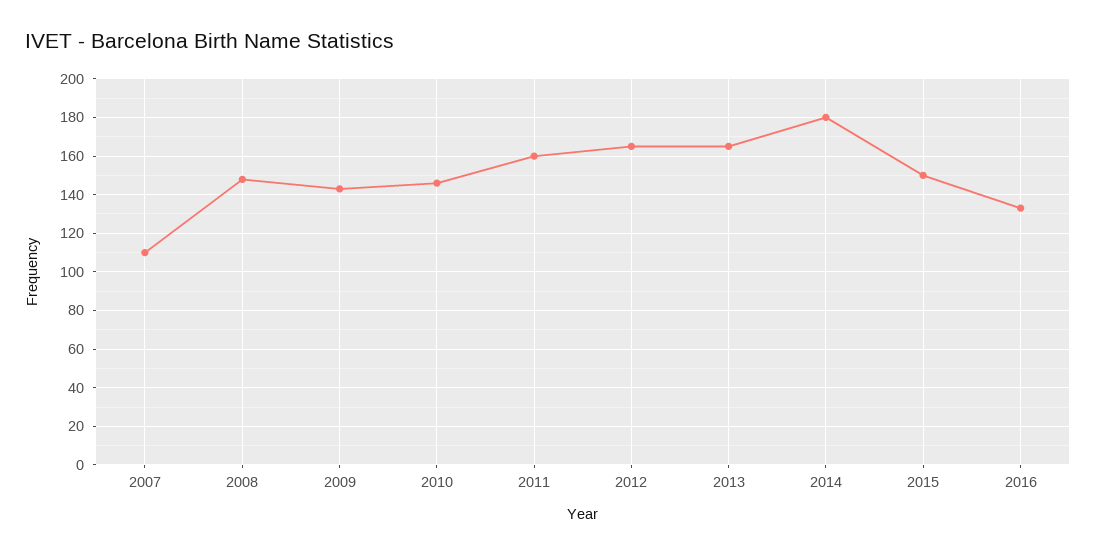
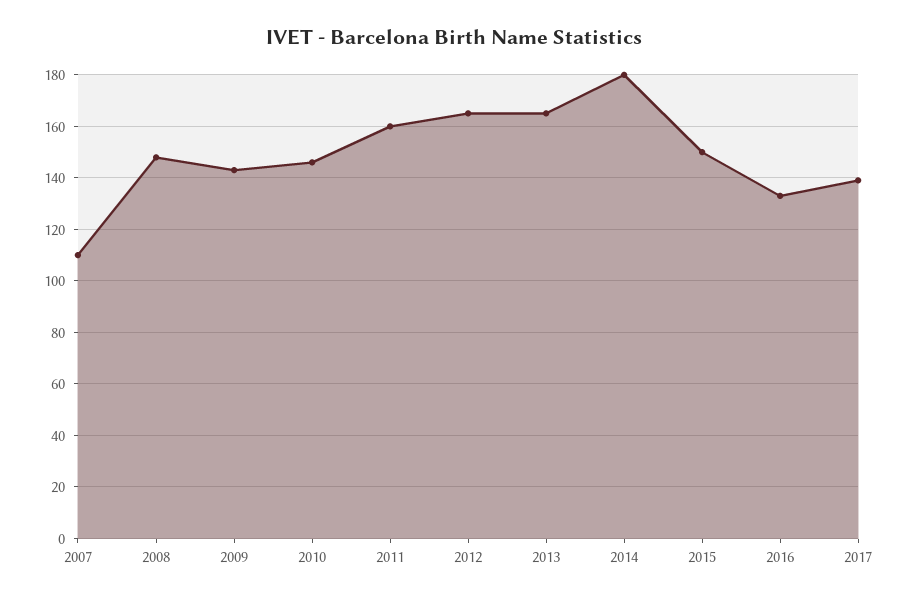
2017: none -> 140

